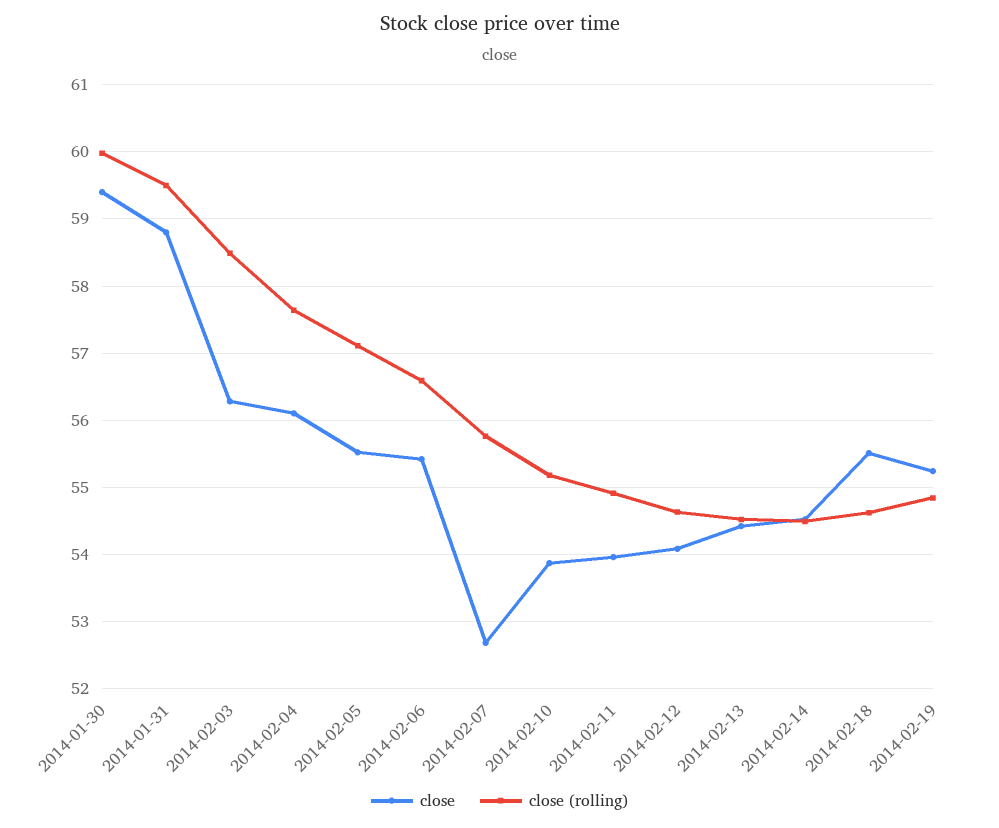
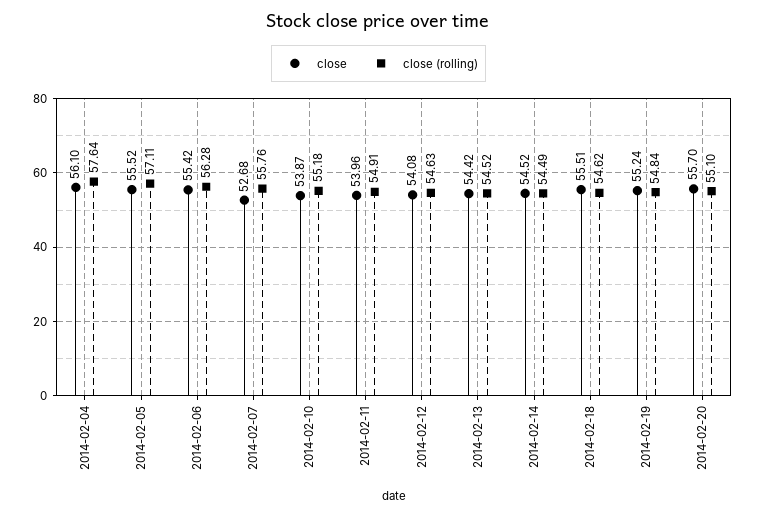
close, 2014-01-30: 59.4 -> none
close (rolling), 2014-01-30: 60 -> none
close, 2014-01-31: 58.8 -> none
close (rolling), 2014-01-31: 59.5 -> none
close, 2014-02-03: 56.3 -> none
close (rolling), 2014-02-03: 58.5 -> none
close (rolling), 2014-02-06: 56.6 -> 56.28
close, 2014-02-20: none -> 55.7
close (rolling), 2014-02-20: none -> 55.1

